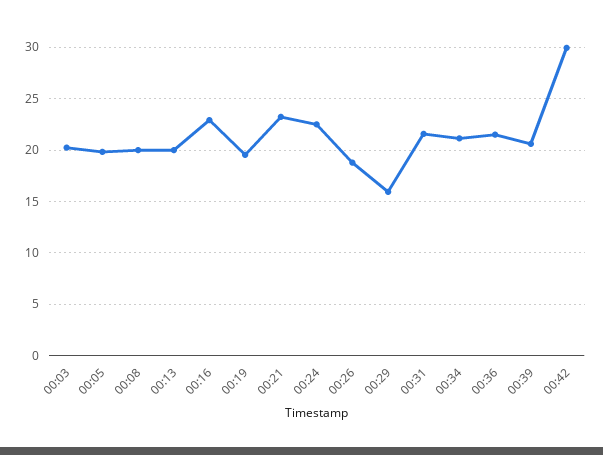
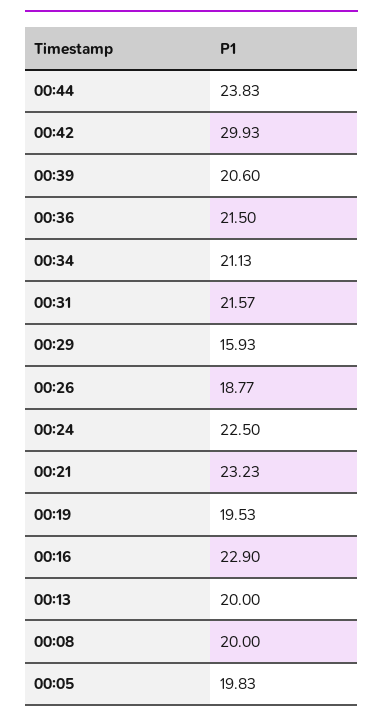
00:03: 20 -> none
00:44: none -> 23.83

